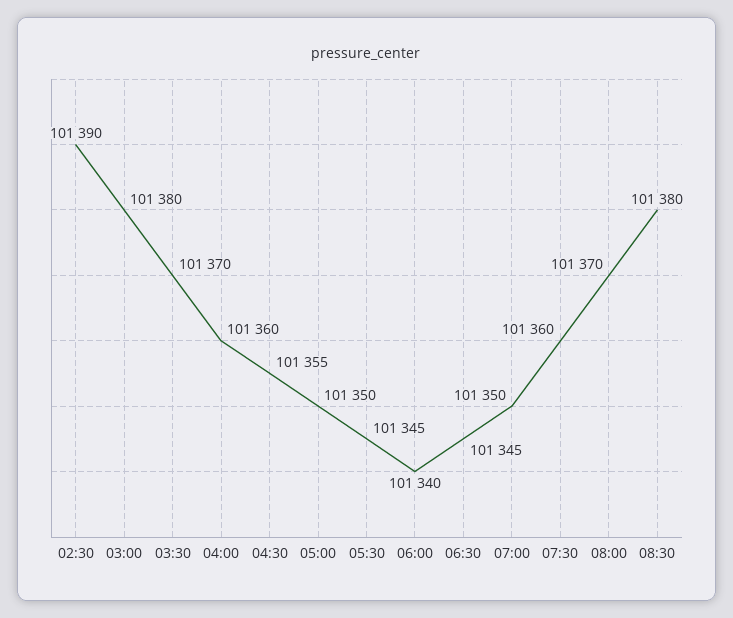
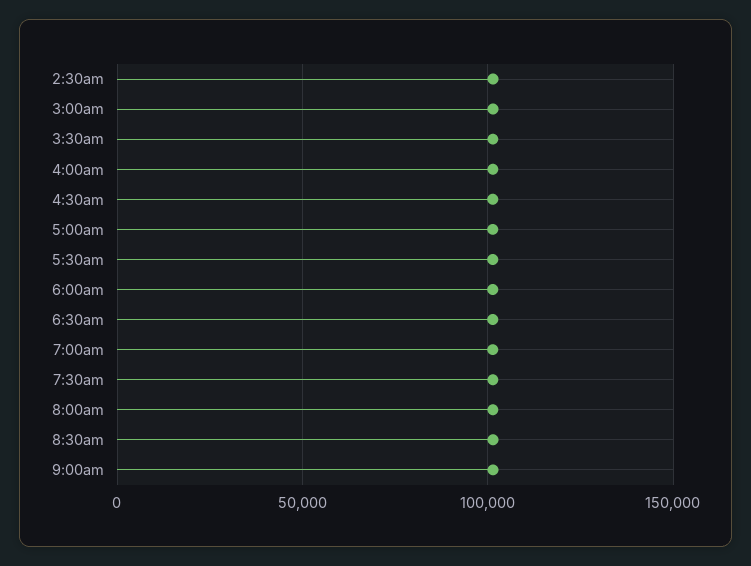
9:00am: none -> 100000

